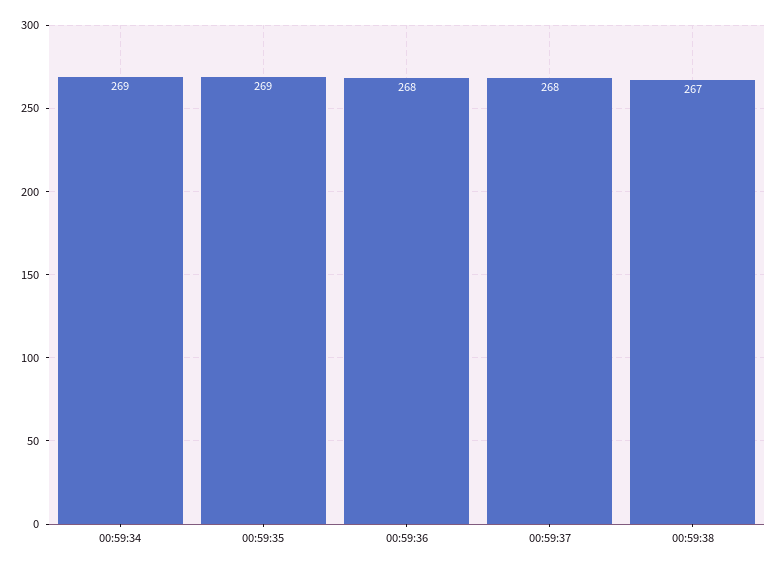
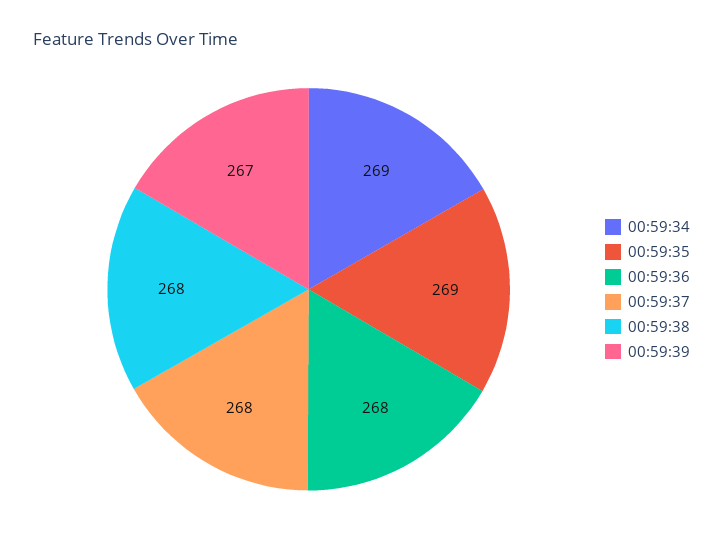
00:59:38: 267 -> 268
00:59:39: none -> 267

